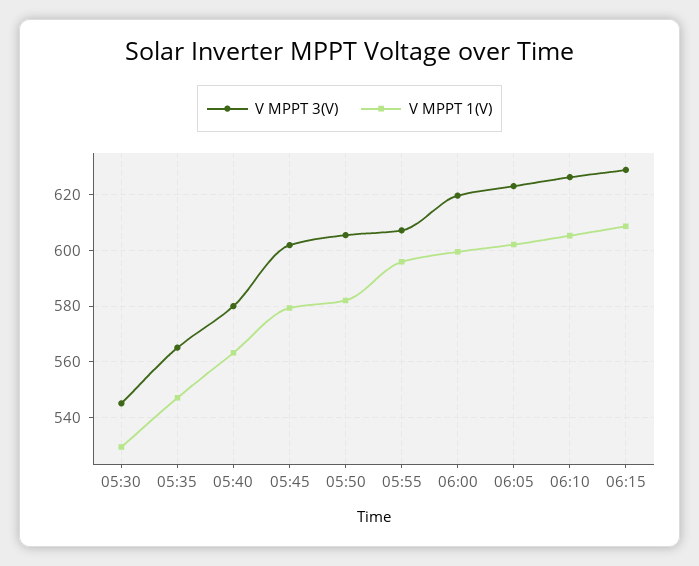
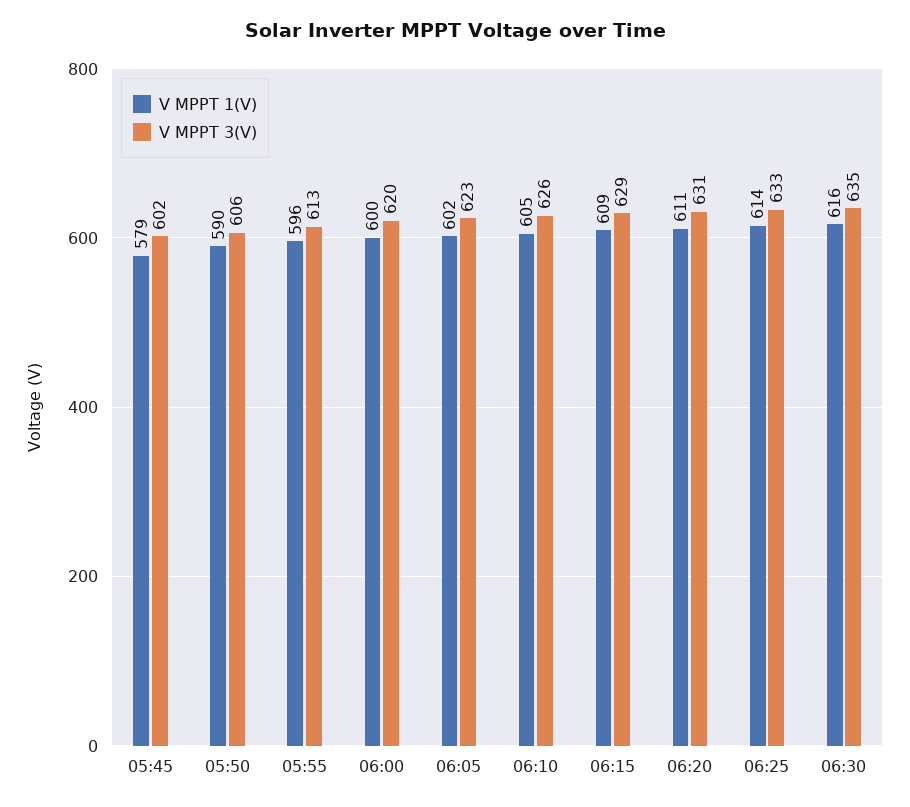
V MPPT 3(V), 05:30: 545 -> none
V MPPT 1(V), 05:30: 530 -> none
V MPPT 3(V), 05:35: 565 -> none
V MPPT 1(V), 05:35: 547.5 -> none
V MPPT 3(V), 05:40: 580 -> none
V MPPT 1(V), 05:40: 562.5 -> none
V MPPT 1(V), 05:50: 582.5 -> 590
V MPPT 3(V), 05:55: 607.5 -> 613
V MPPT 1(V), 06:20: none -> 611
V MPPT 3(V), 06:20: none -> 631
V MPPT 1(V), 06:25: none -> 614
V MPPT 3(V), 06:25: none -> 633
V MPPT 1(V), 06:30: none -> 616
V MPPT 3(V), 06:30: none -> 635

